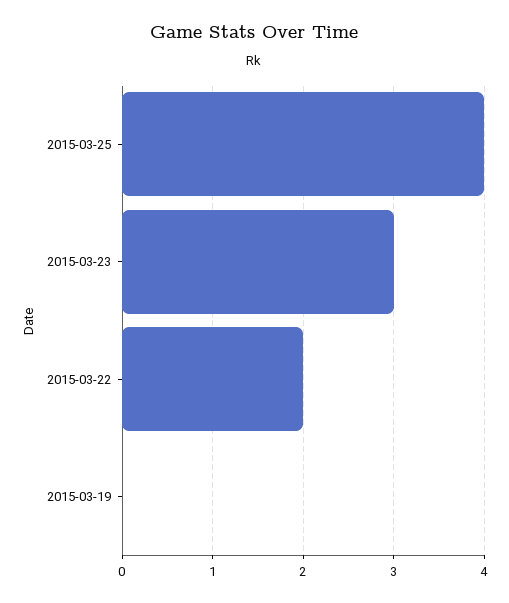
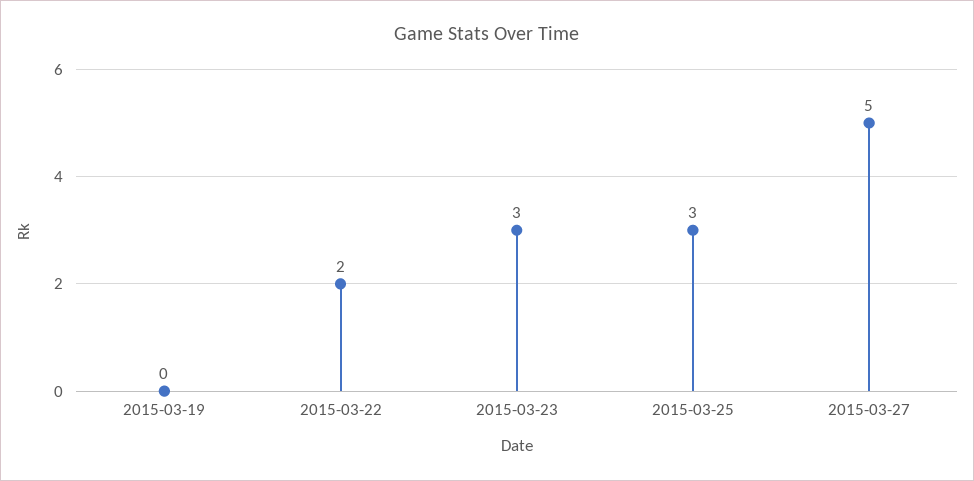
2015-03-25: 4 -> 3
2015-03-27: none -> 5

